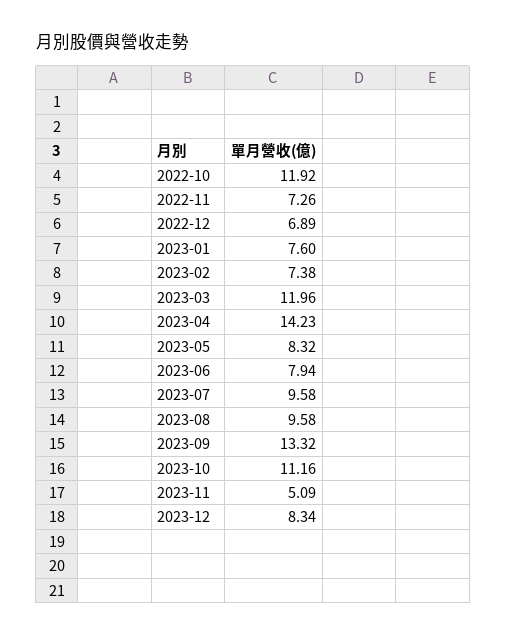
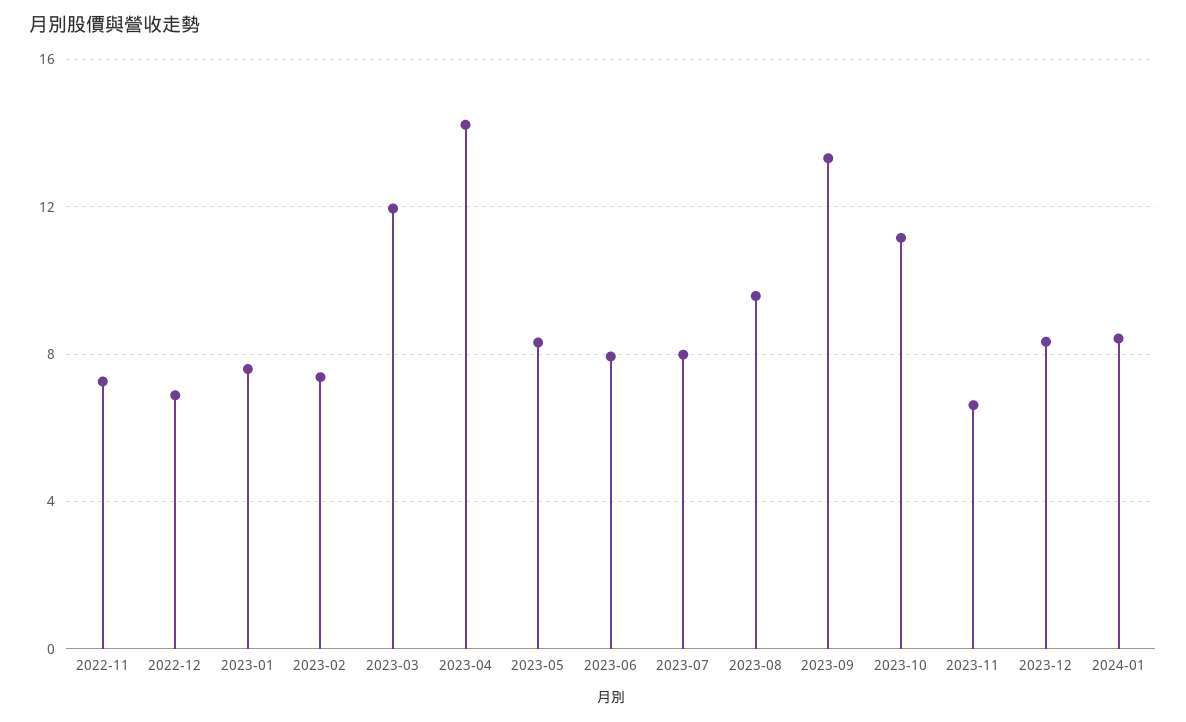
2022-10: 11.92 -> none
2023-07: 9.58 -> 8
2023-11: 5.09 -> 6.5
2024-01: none -> 8.5

